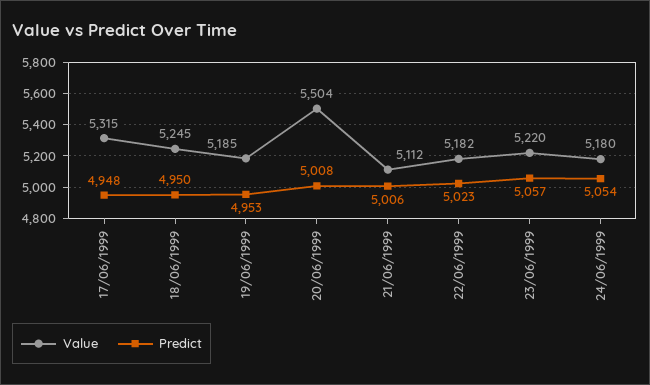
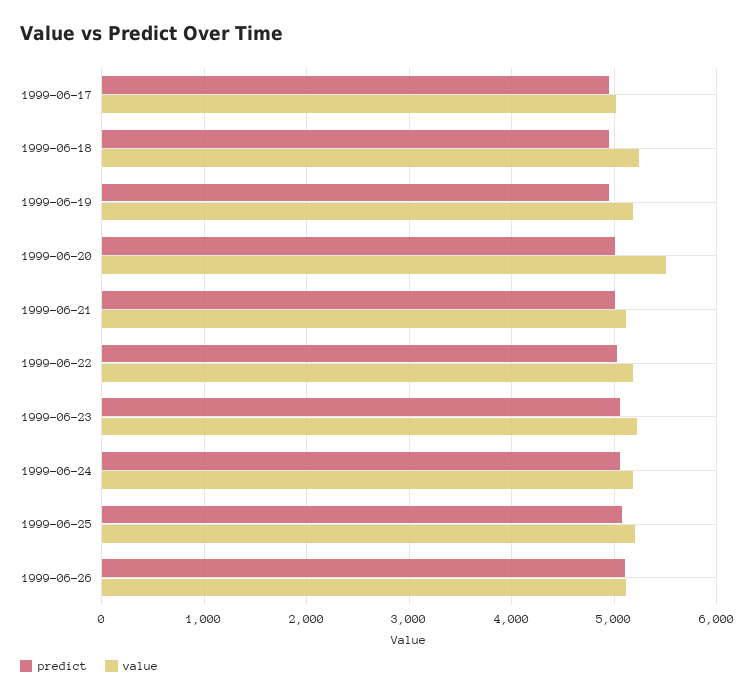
Value, 17/06/1999: 5315 -> 5000
Predict, 1999-06-25: none -> 5100
Value, 1999-06-25: none -> 5200
Predict, 1999-06-26: none -> 5100
Value, 1999-06-26: none -> 5100

